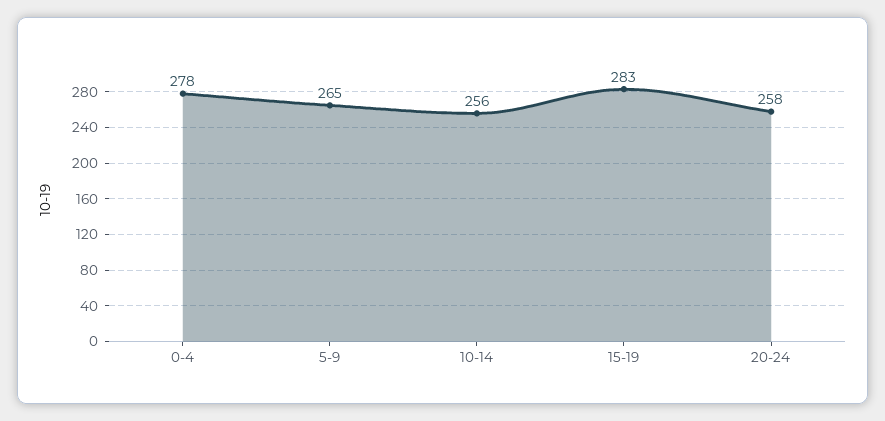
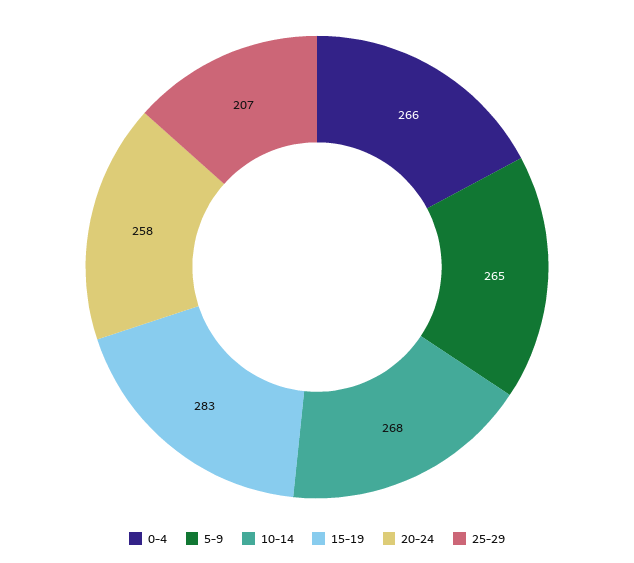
0-4: 278 -> 266
10-14: 256 -> 268
25-29: none -> 207

